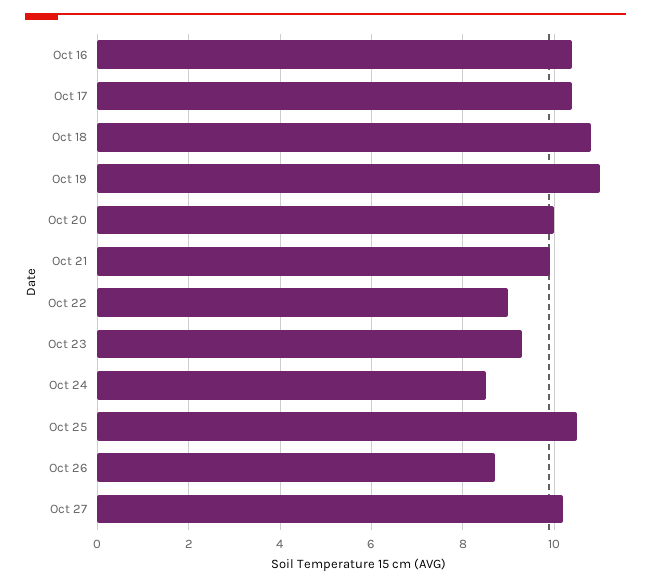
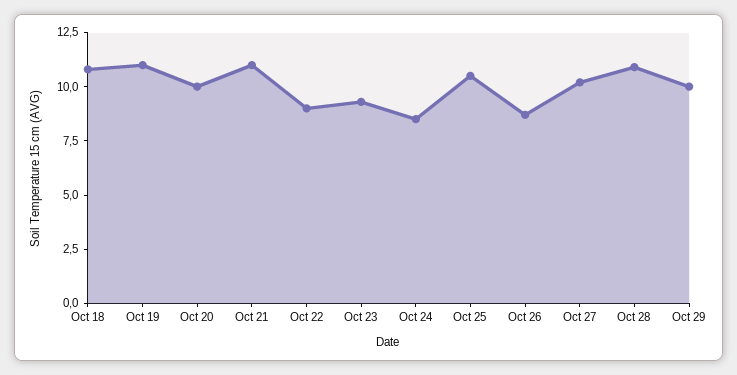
Oct 16: 10.5 -> none
Oct 17: 10.5 -> none
Oct 21: 10 -> 11
Oct 28: none -> 11
Oct 29: none -> 10

